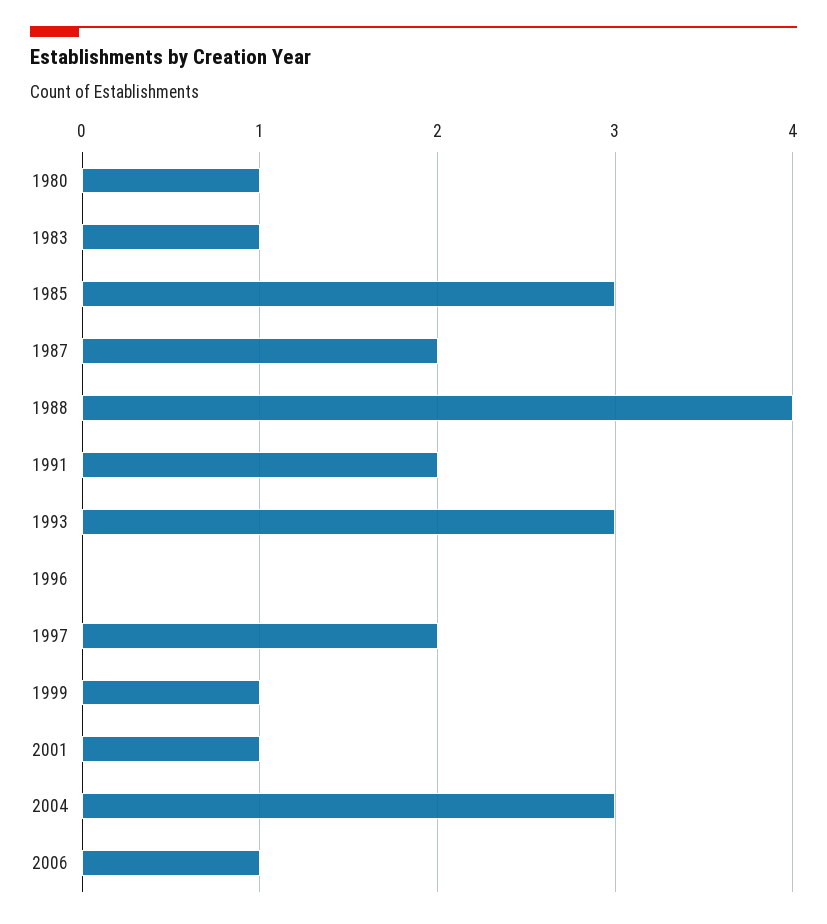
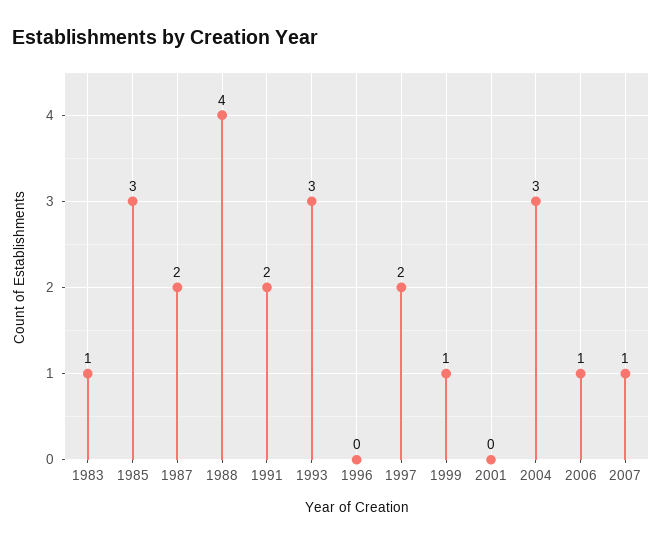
1980: 1 -> none
2001: 1 -> 0
2007: none -> 1

